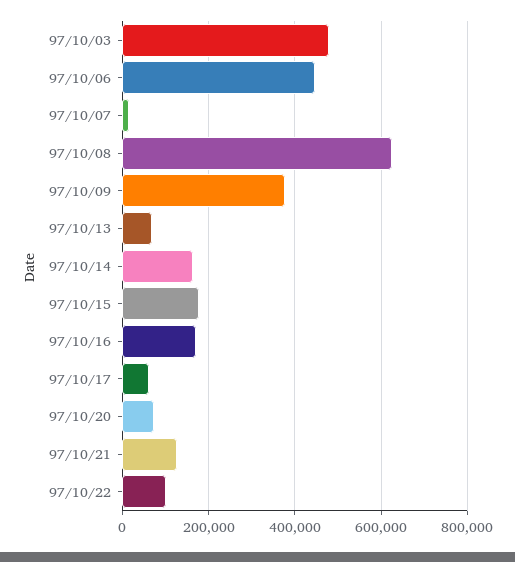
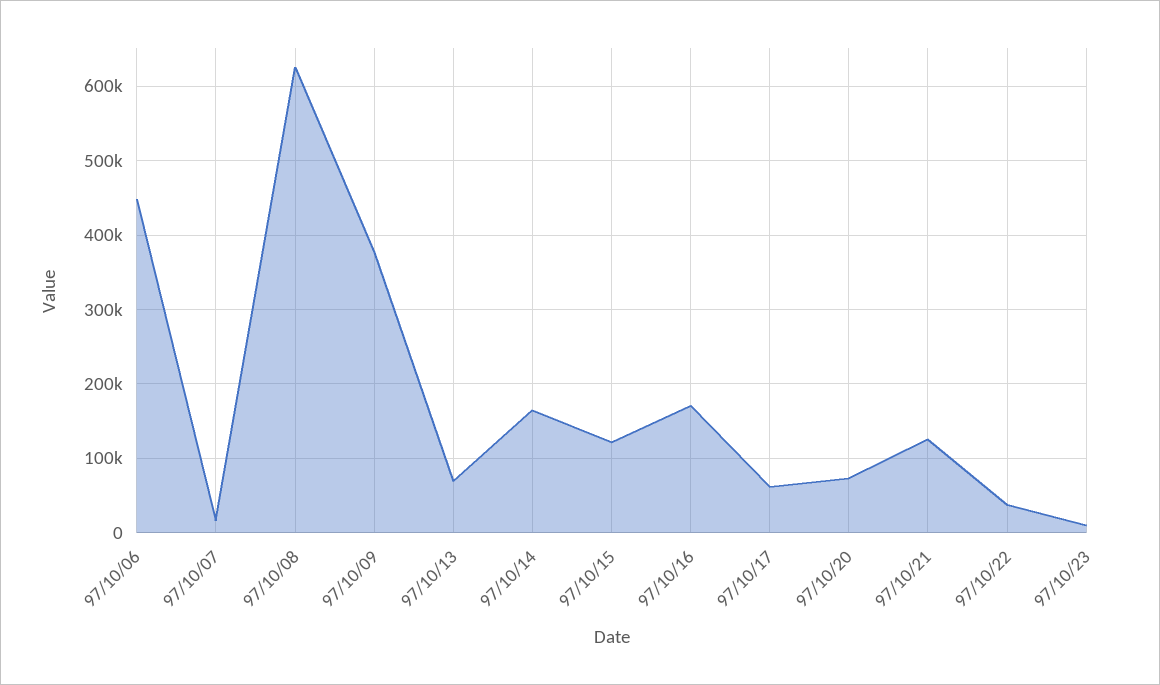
97/10/03: 480000 -> none
97/10/15: 180000 -> 120000
97/10/22: 100000 -> 40000
97/10/23: none -> 10000

